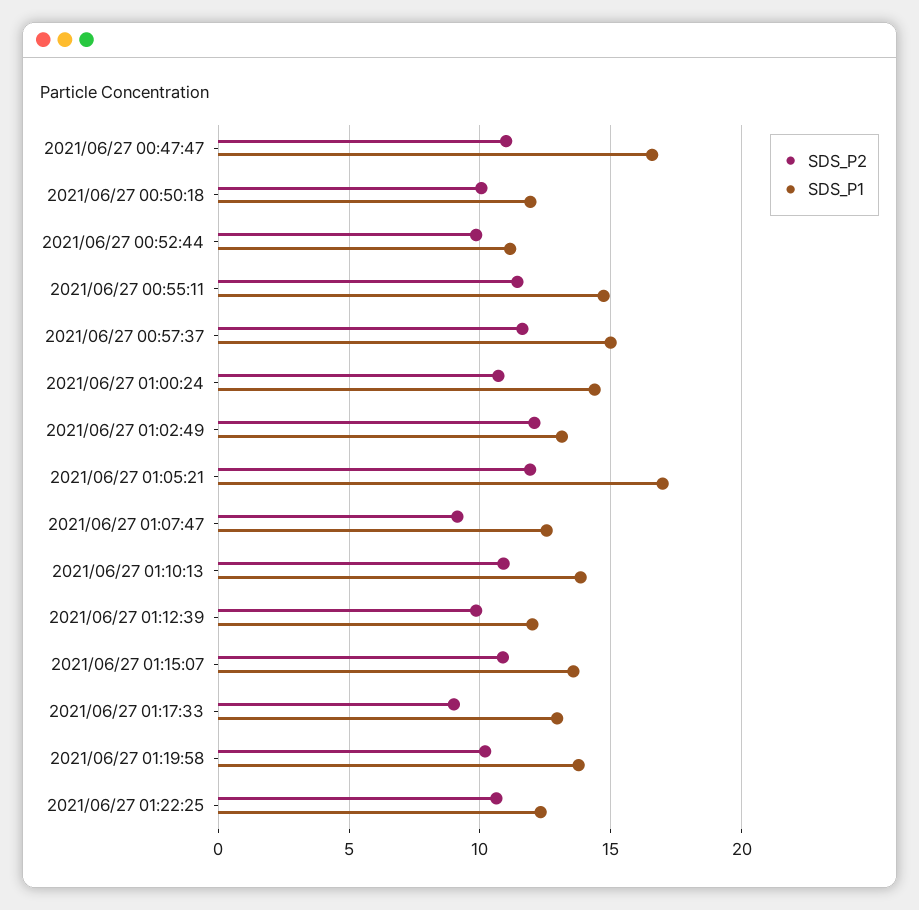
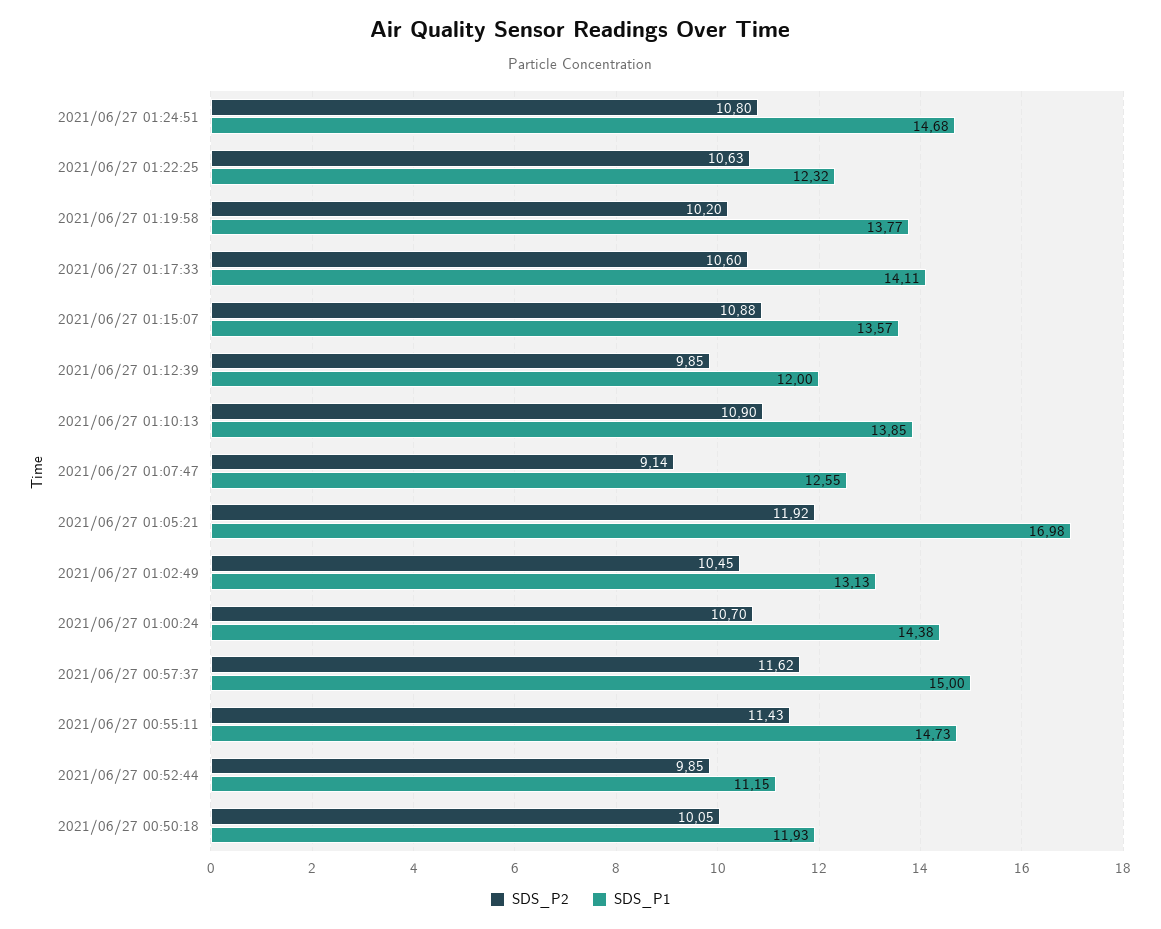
SDS_P2, 2021/06/27 00:47:47: 11 -> none
SDS_P1, 2021/06/27 00:47:47: 16.5 -> none
SDS_P2, 2021/06/27 01:02:49: 12 -> 10.45
SDS_P2, 2021/06/27 01:17:33: 9 -> 10.6
SDS_P1, 2021/06/27 01:17:33: 13 -> 14.11
SDS_P2, 2021/06/27 01:24:51: none -> 10.8
SDS_P1, 2021/06/27 01:24:51: none -> 14.68

